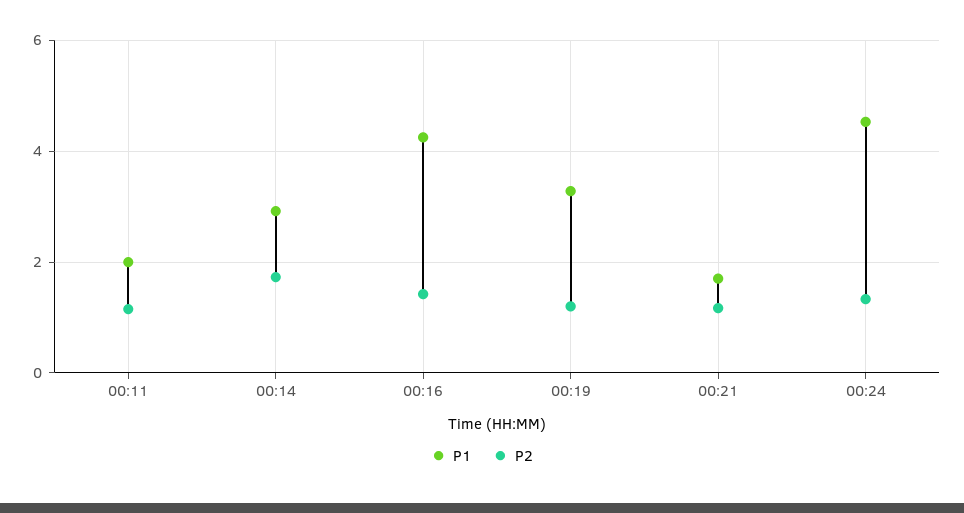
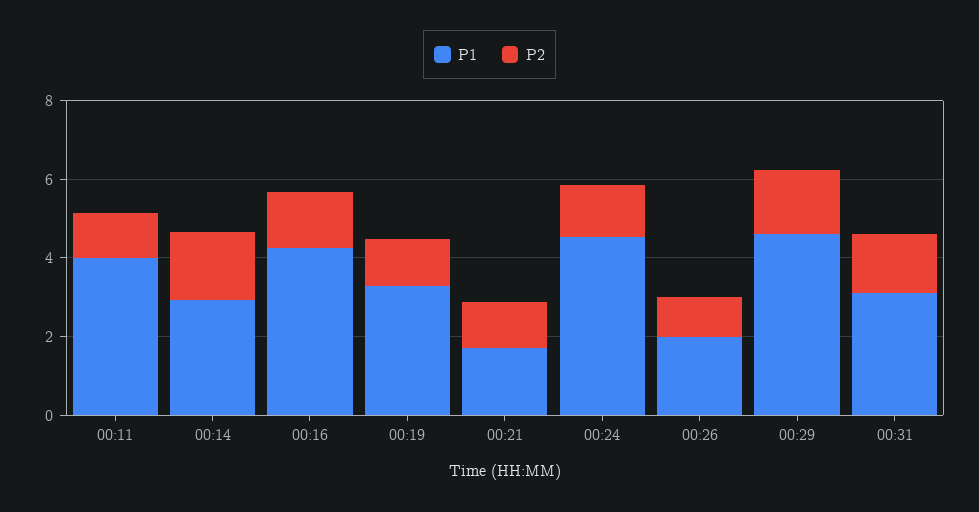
P1, 00:11: 2 -> 4
P1, 00:26: none -> 2
P2, 00:26: none -> 1
P1, 00:29: none -> 4.5
P2, 00:29: none -> 1.5
P1, 00:31: none -> 3
P2, 00:31: none -> 1.5

